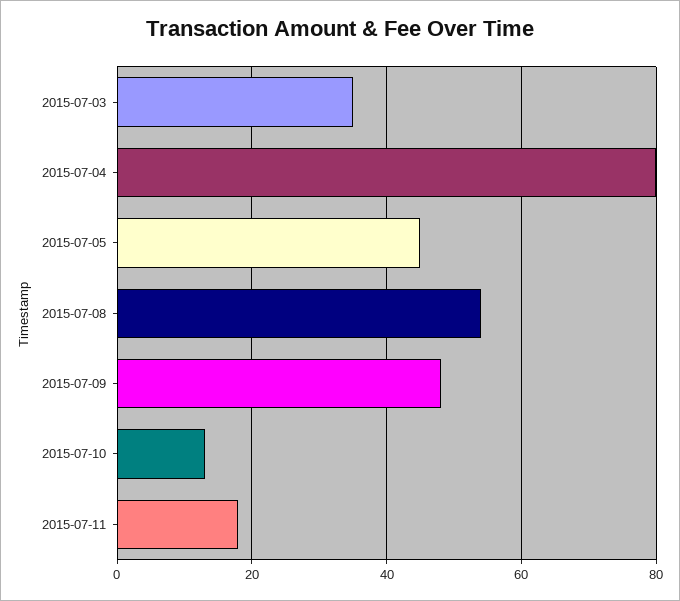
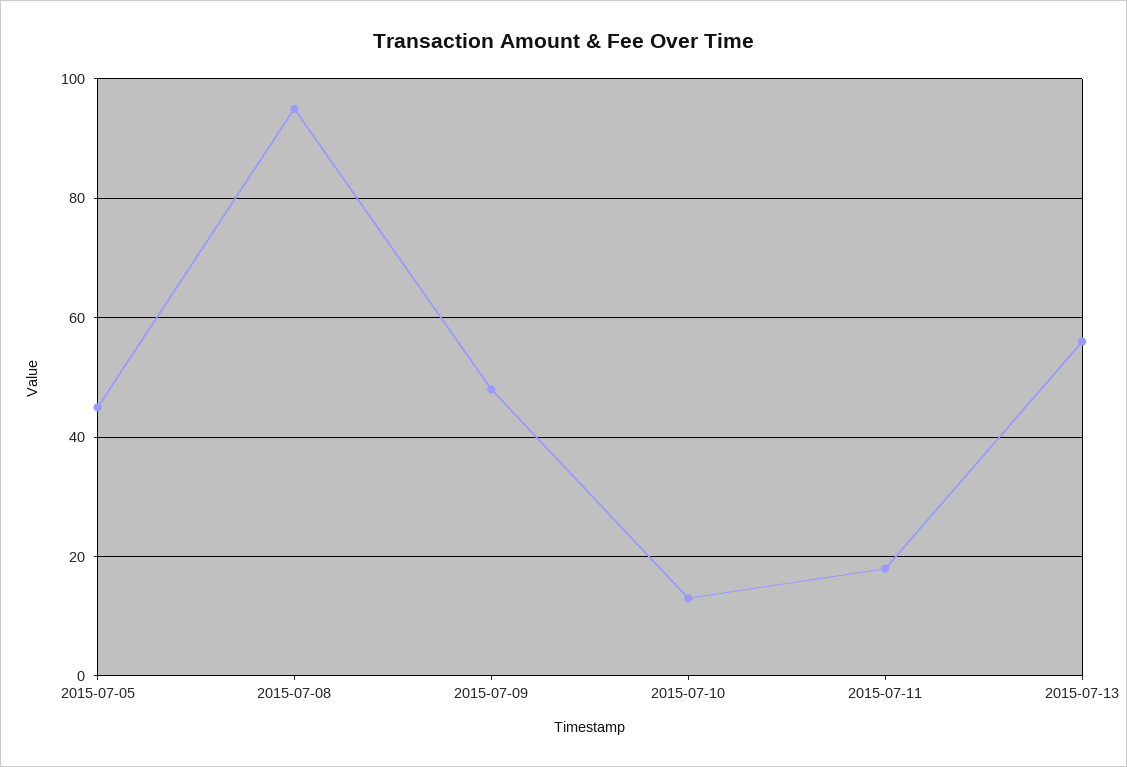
2015-07-03: 35 -> none
2015-07-04: 80 -> none
2015-07-08: 55 -> 95
2015-07-13: none -> 55

